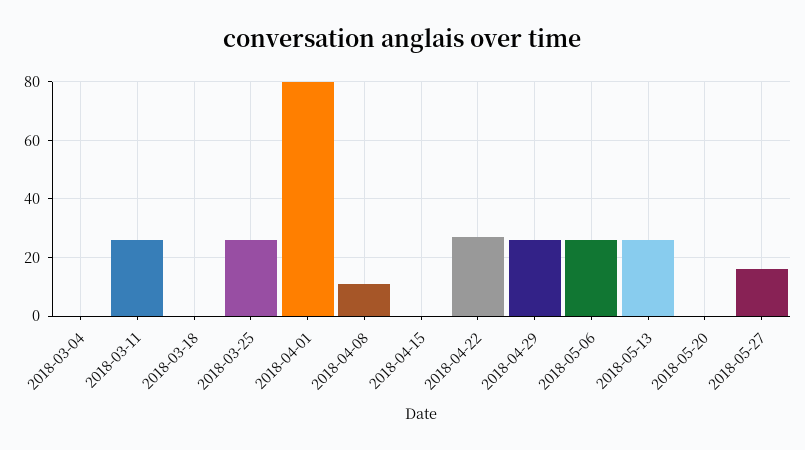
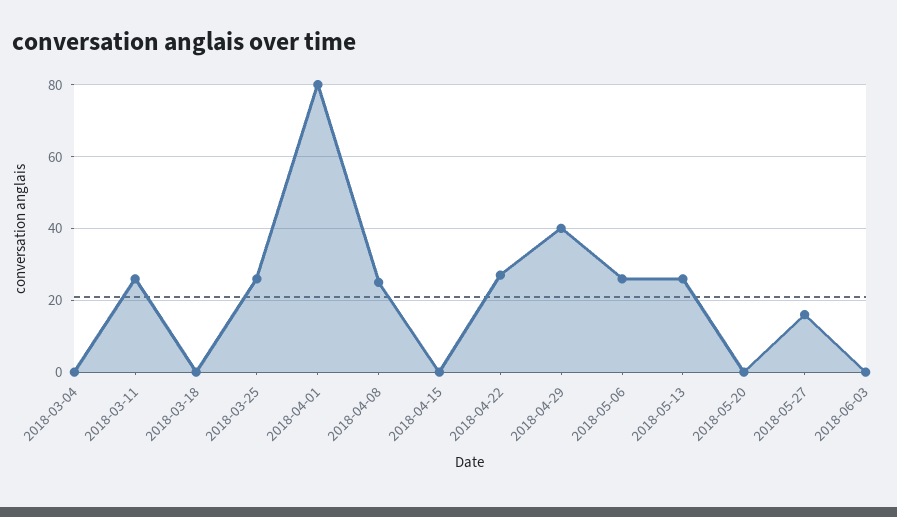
2018-04-08: 10 -> 25
2018-04-29: 25 -> 40
2018-06-03: none -> 0

